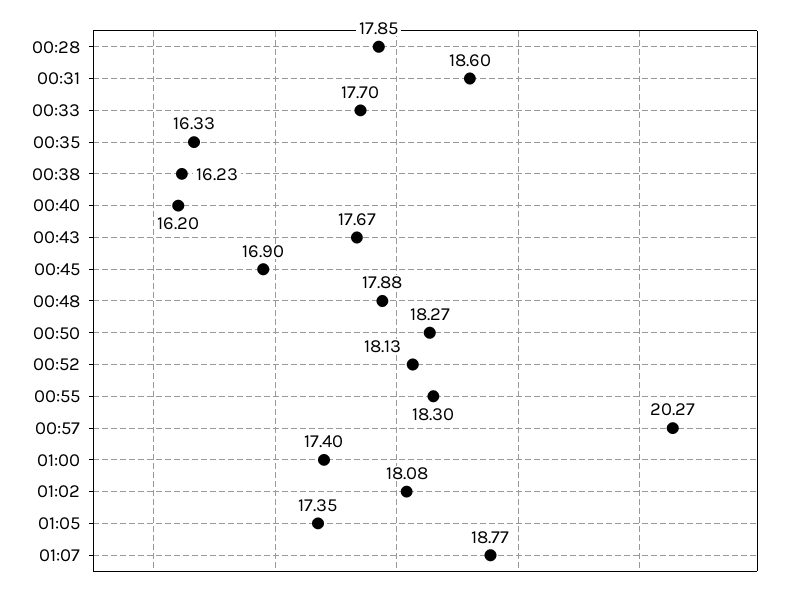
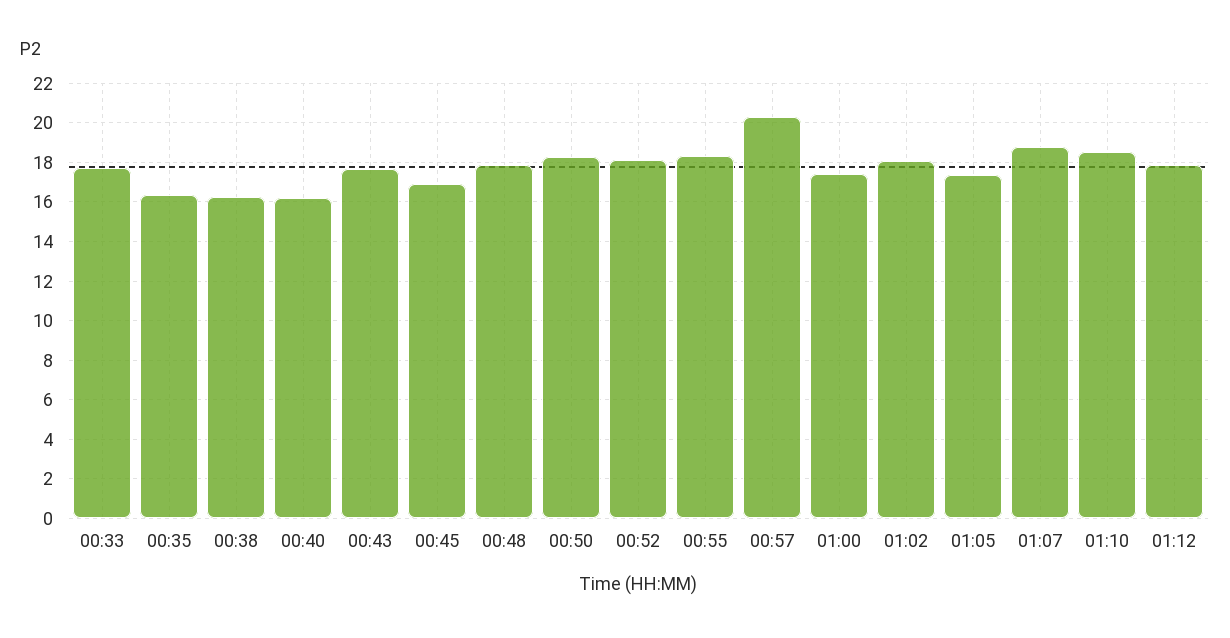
00:28: 17.85 -> none
00:31: 18.6 -> none
01:10: none -> 18.5
01:12: none -> 18

